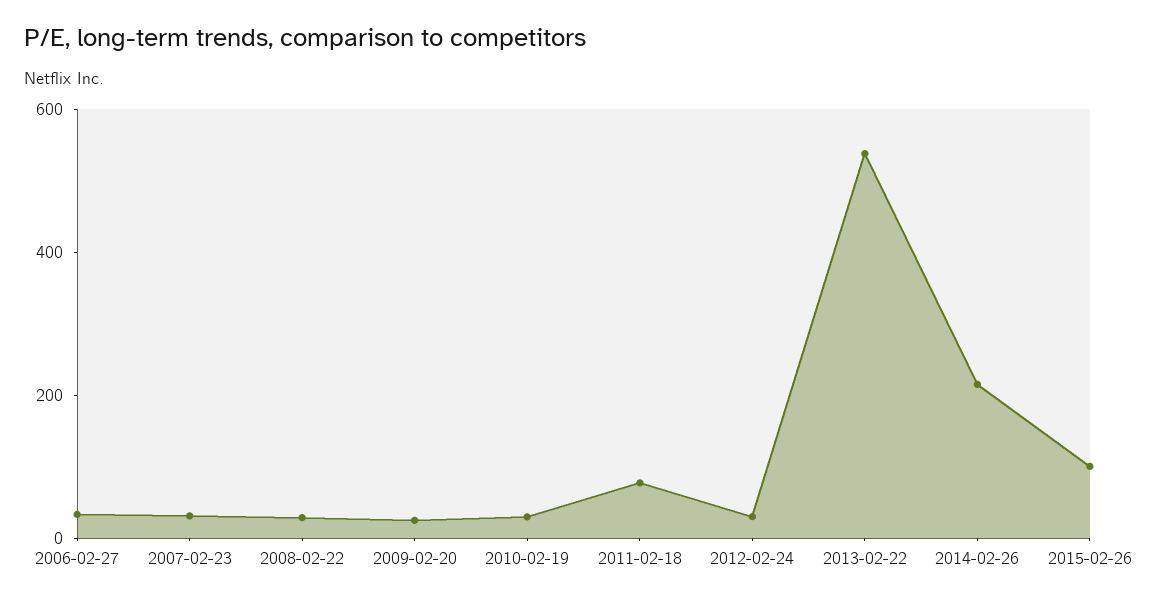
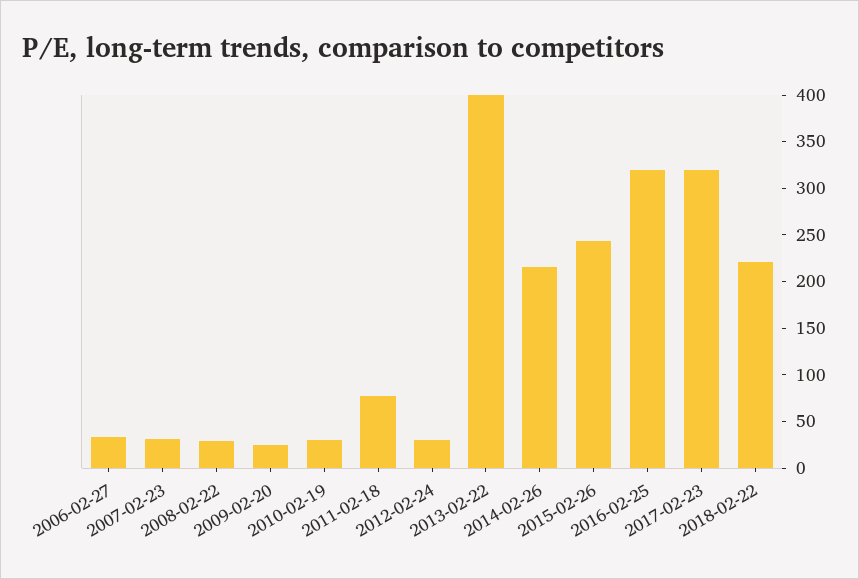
2013-02-22: 550 -> 400
2015-02-26: 100 -> 240
2016-02-25: none -> 320
2017-02-23: none -> 320
2018-02-22: none -> 220

